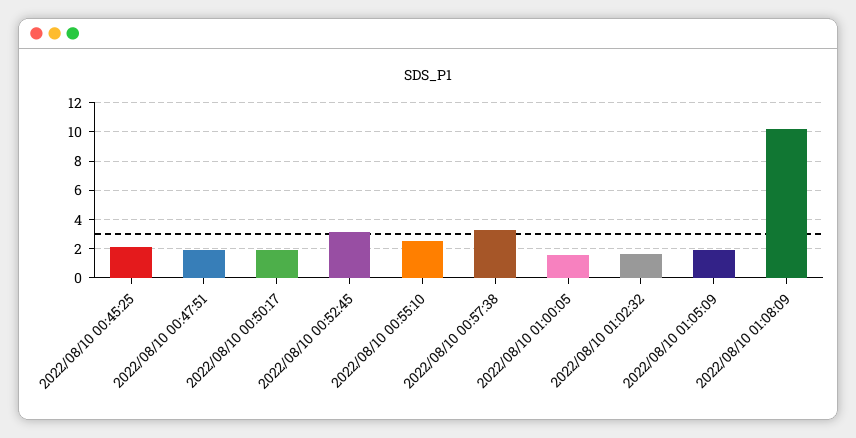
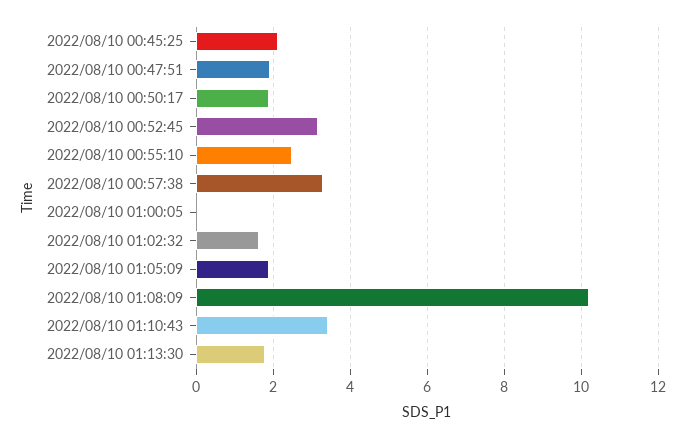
2022/08/10 01:00:05: 1.5 -> 0
2022/08/10 01:10:43: none -> 3.4
2022/08/10 01:13:30: none -> 1.8

